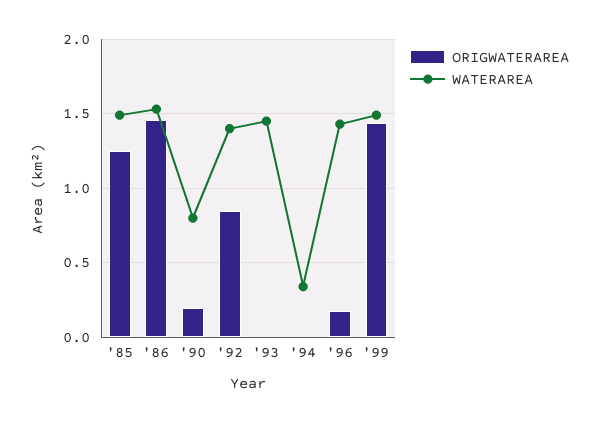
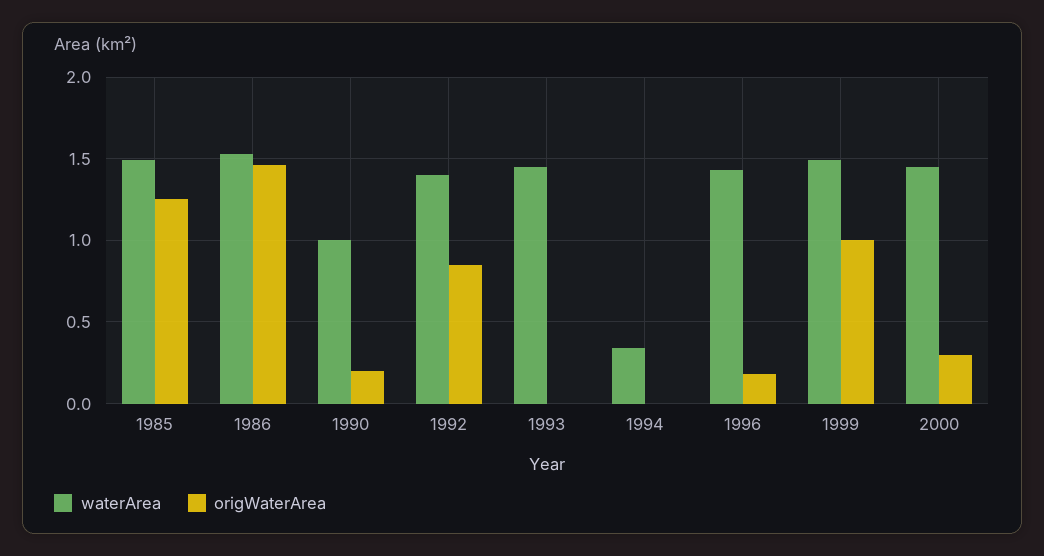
WATERAREA, '90: 0.8 -> 1
ORIGWATERAREA, '99: 1.45 -> 1
WATERAREA, 2000: none -> 1.45
ORIGWATERAREA, 2000: none -> 0.3

